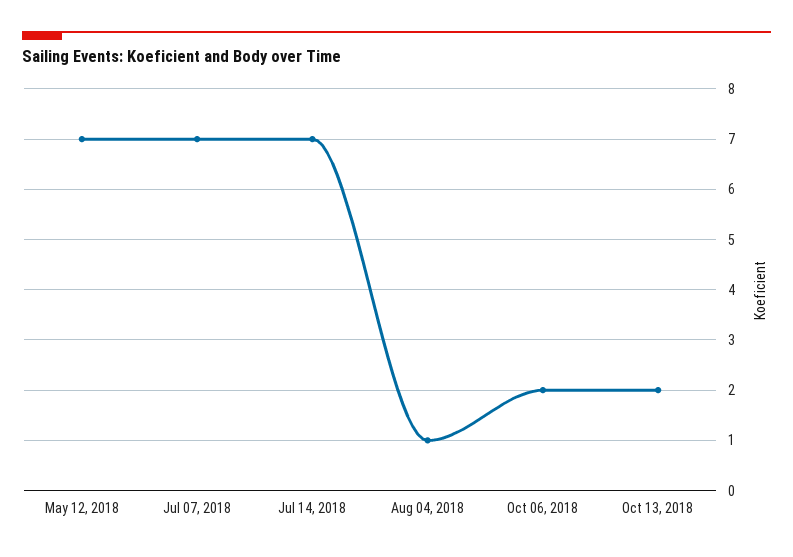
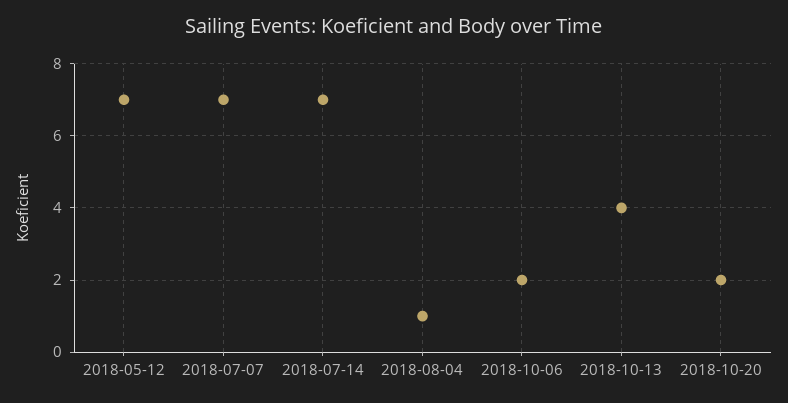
Oct 13, 2018: 2 -> 4
2018-10-20: none -> 2

